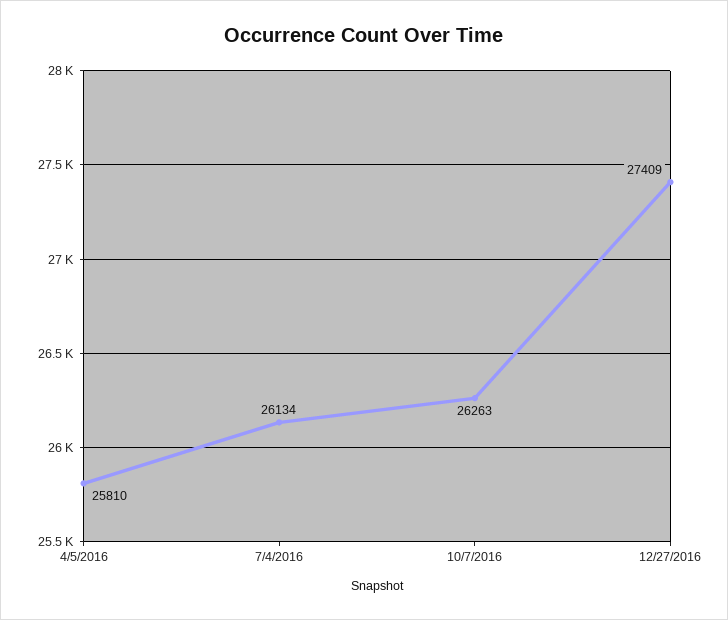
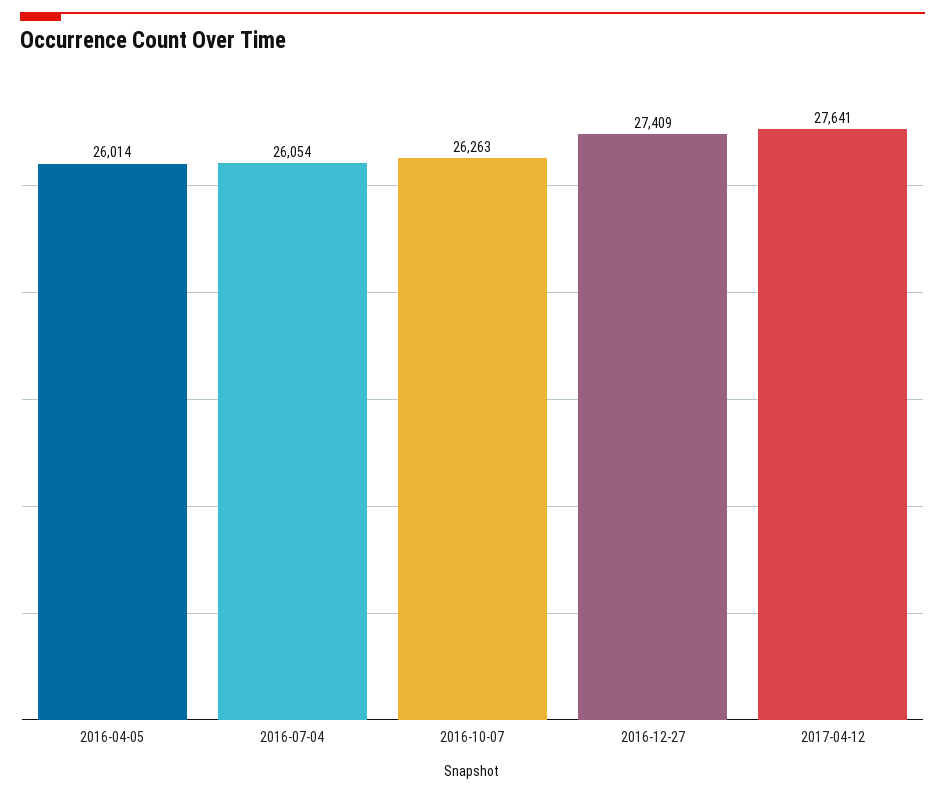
4/5/2016: 25810 -> 26014
7/4/2016: 26134 -> 26054
2017-04-12: none -> 27641

